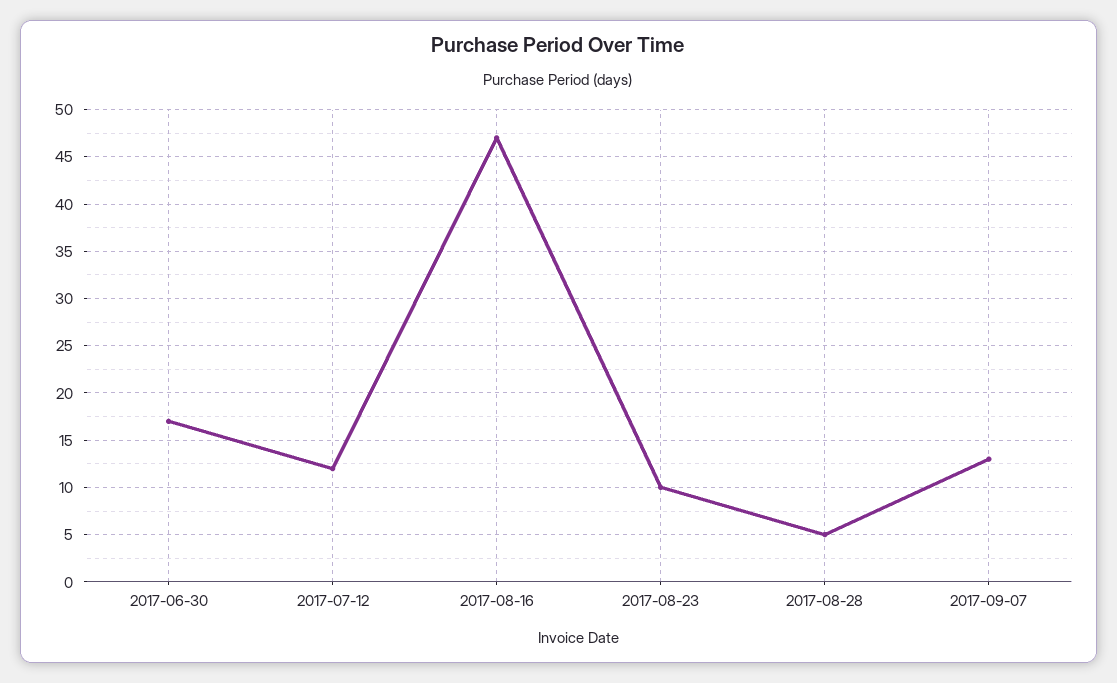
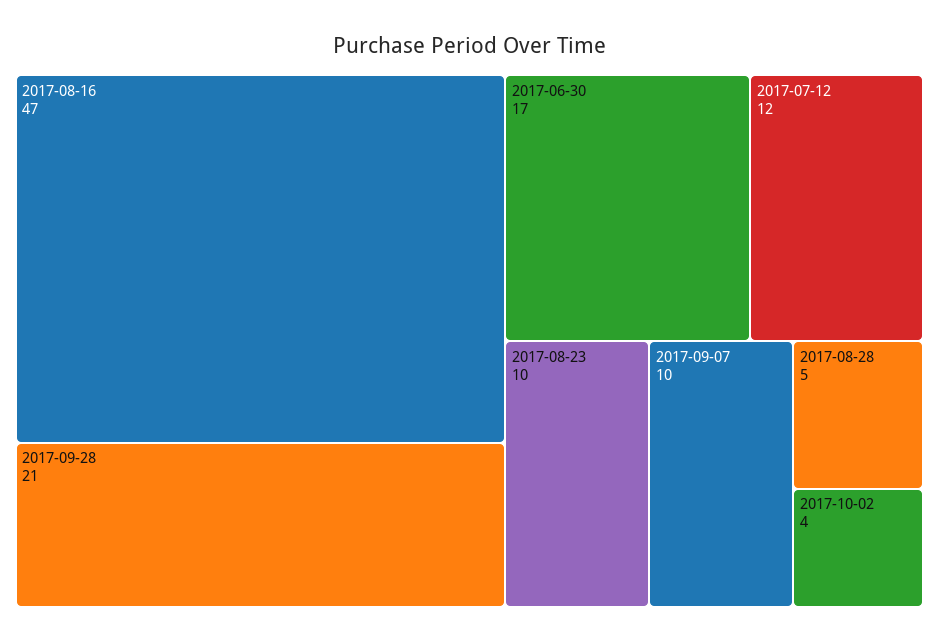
2017-09-07: 13 -> 10
2017-09-28: none -> 21
2017-10-02: none -> 4

